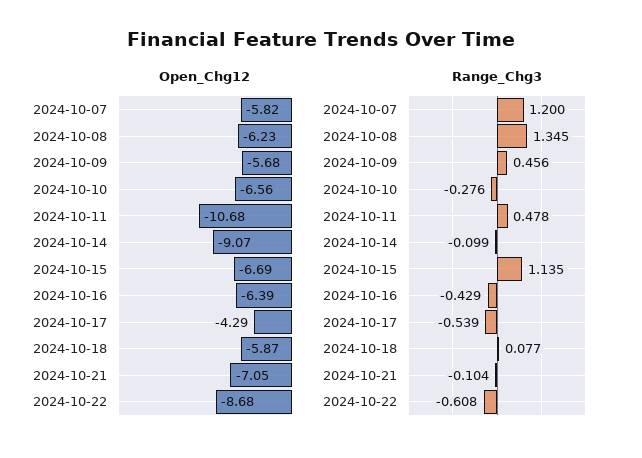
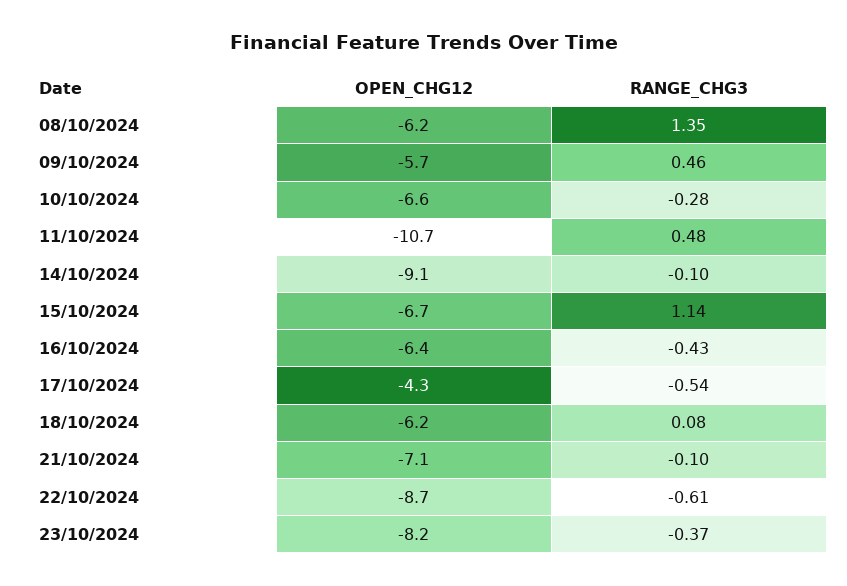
Open_Chg12, 2024-10-07: -5.82 -> none
Open_Chg12, 2024-10-18: -5.87 -> -6.2
Range_Chg3, 2024-10-07: 1.2 -> none
Open_Chg12, 23/10/2024: none -> -8.2
Range_Chg3, 23/10/2024: none -> -0.37

